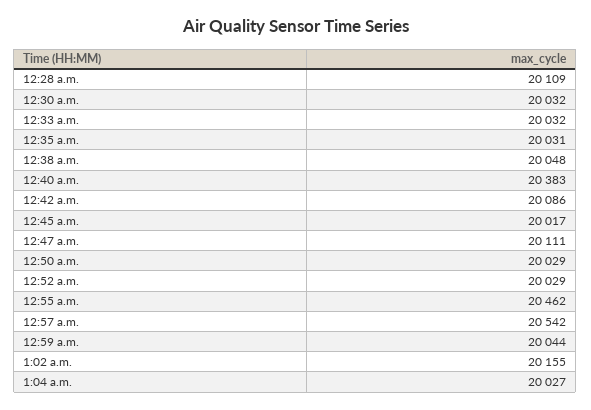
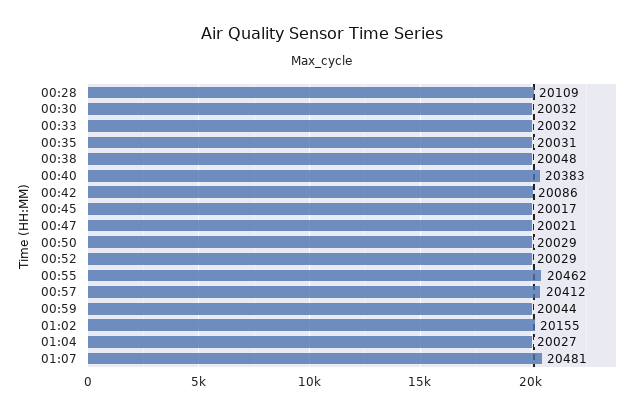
12:47 a.m.: 20111 -> 20021
12:57 a.m.: 20542 -> 20412
01:07: none -> 20481

